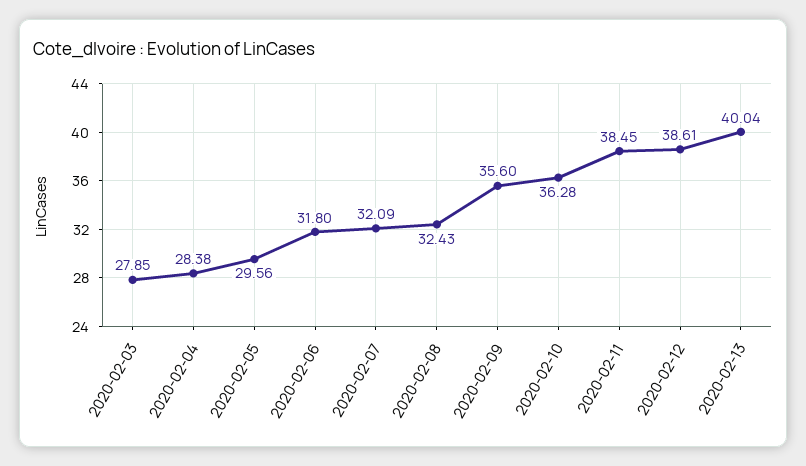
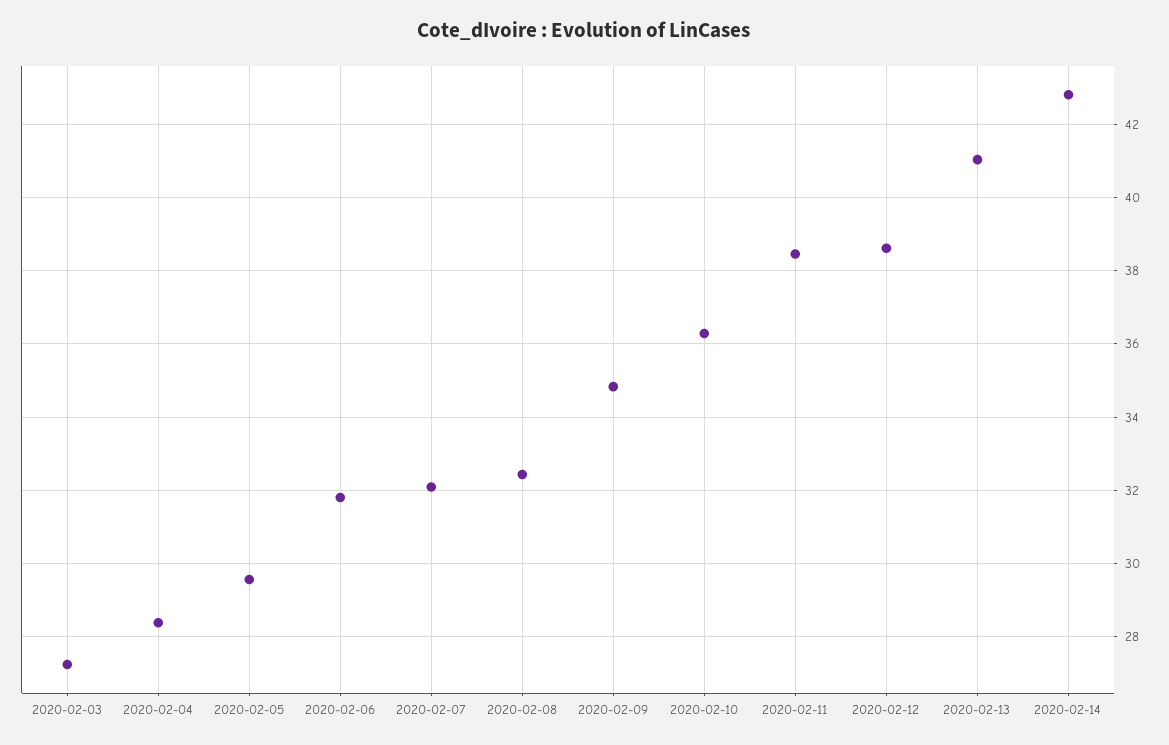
2020-02-03: 27.85 -> 27.2
2020-02-09: 35.6 -> 34.8
2020-02-13: 40.04 -> 41
2020-02-14: none -> 42.8

